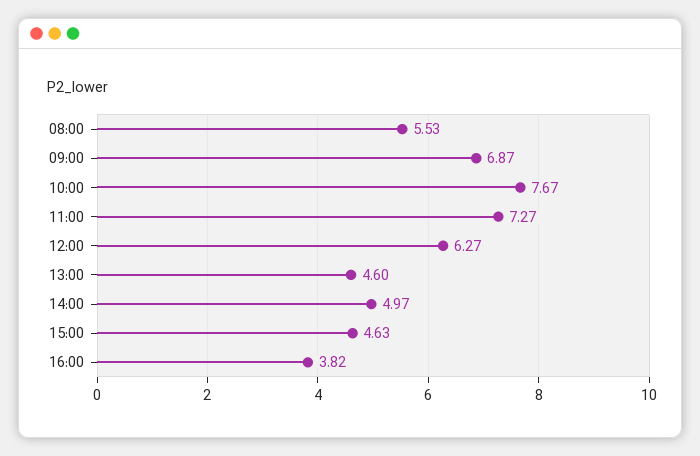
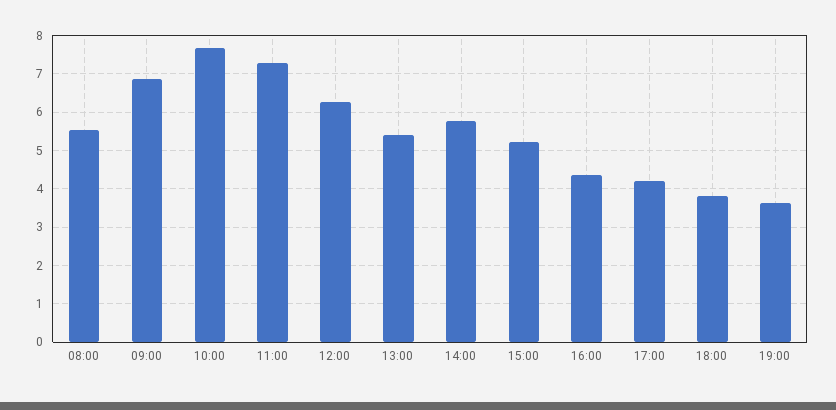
13:00: 4.6 -> 5.4
14:00: 4.97 -> 5.8
15:00: 4.63 -> 5.2
16:00: 3.82 -> 4.4
17:00: none -> 4.2
18:00: none -> 3.8
19:00: none -> 3.6

